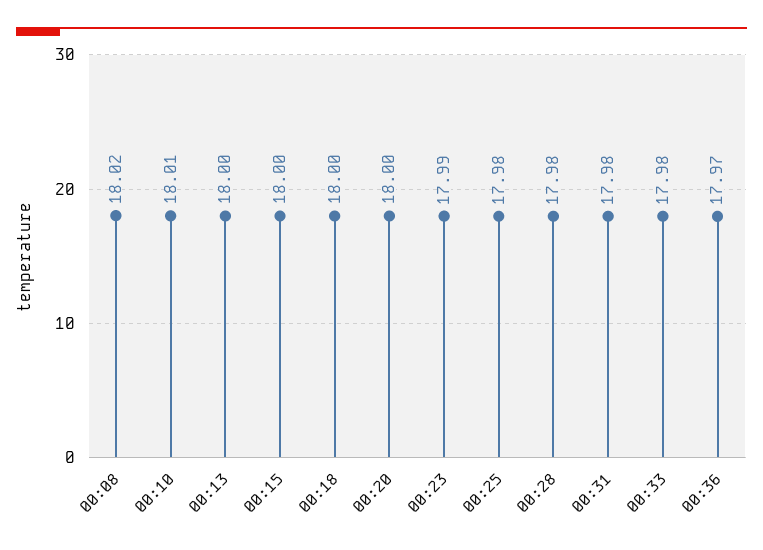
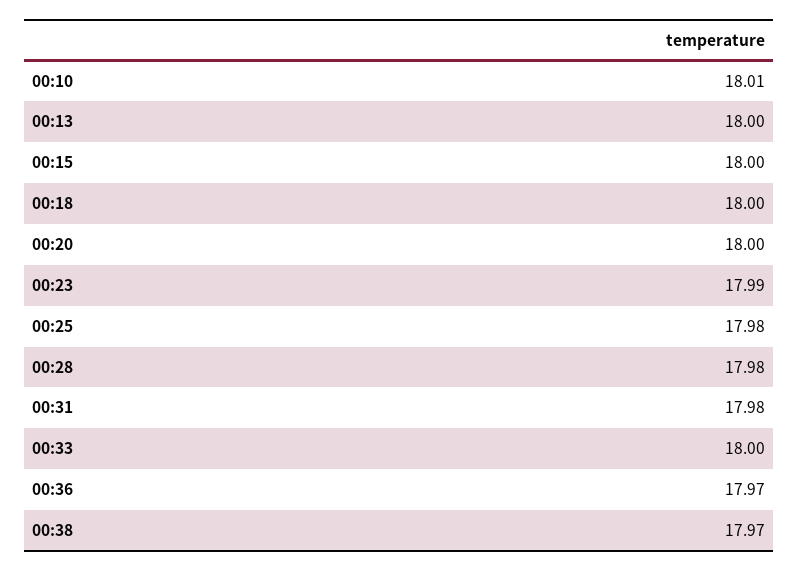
00:08: 18.02 -> none
00:33: 17.98 -> 18
00:38: none -> 17.97

